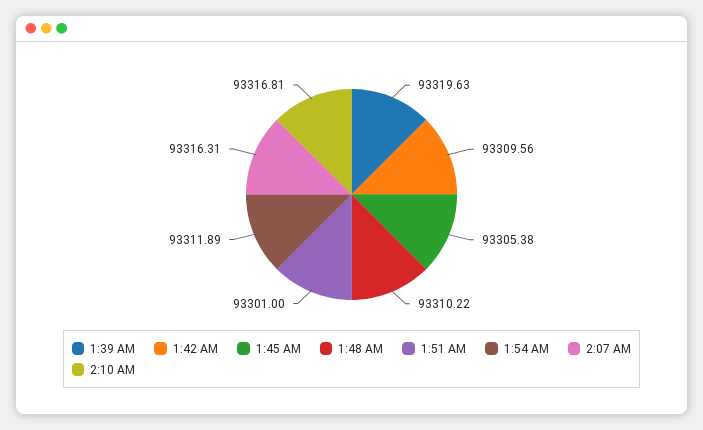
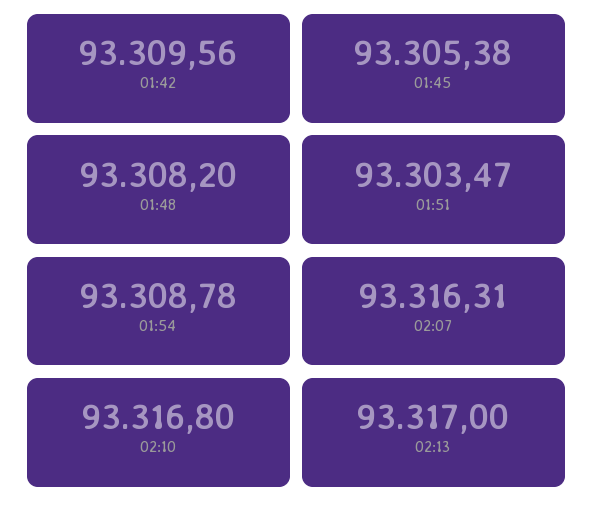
1:39 AM: 93319.63 -> none
1:48 AM: 93310.22 -> 93308.2
1:51 AM: 93301 -> 93303.47
1:54 AM: 93311.89 -> 93308.78
2:10 AM: 93316.81 -> 93316.8
02:13: none -> 93317

